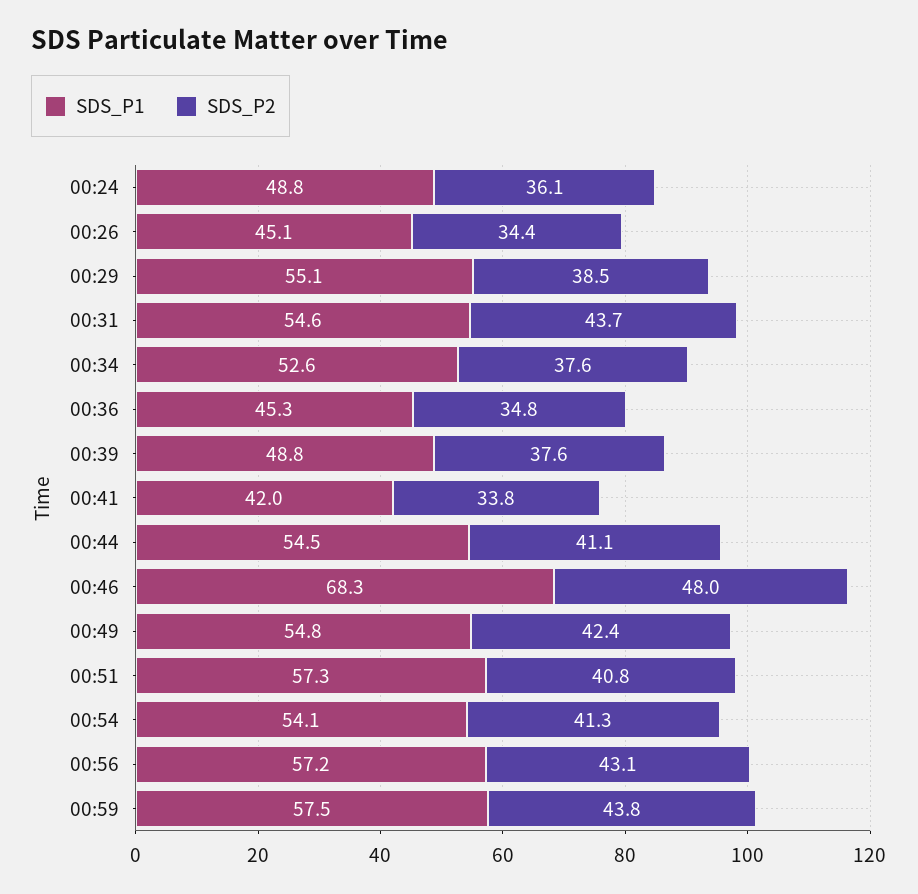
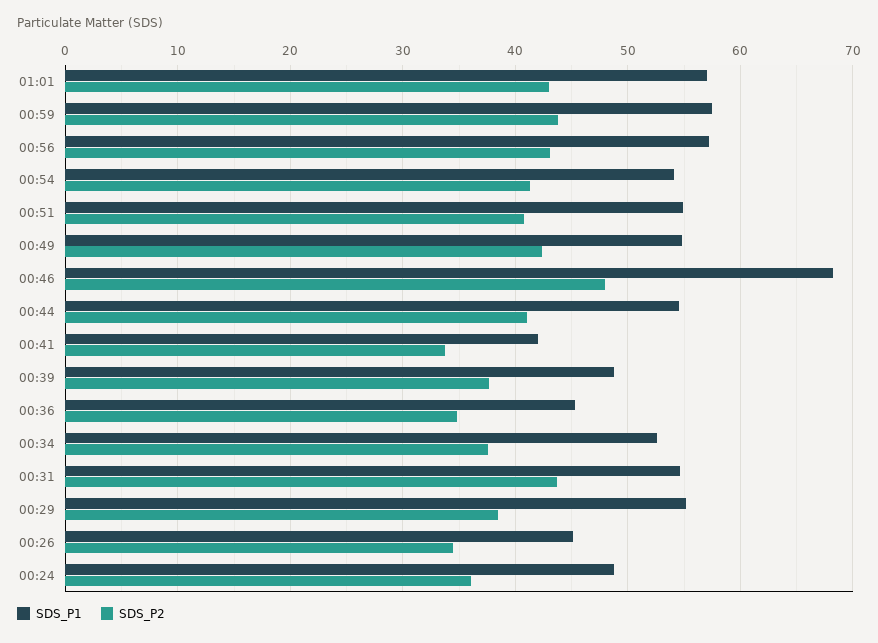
SDS_P1, 00:51: 57.3 -> 55
SDS_P1, 01:01: none -> 57
SDS_P2, 01:01: none -> 43

